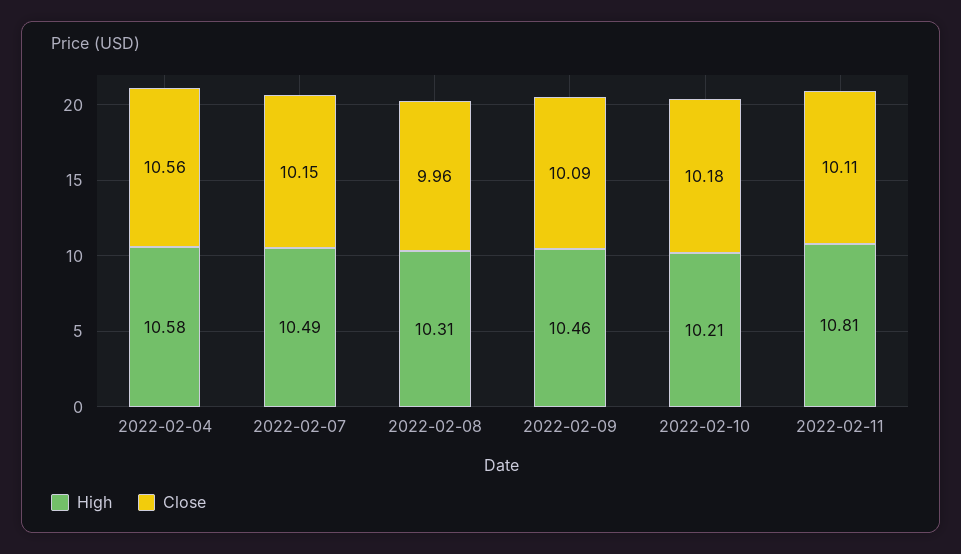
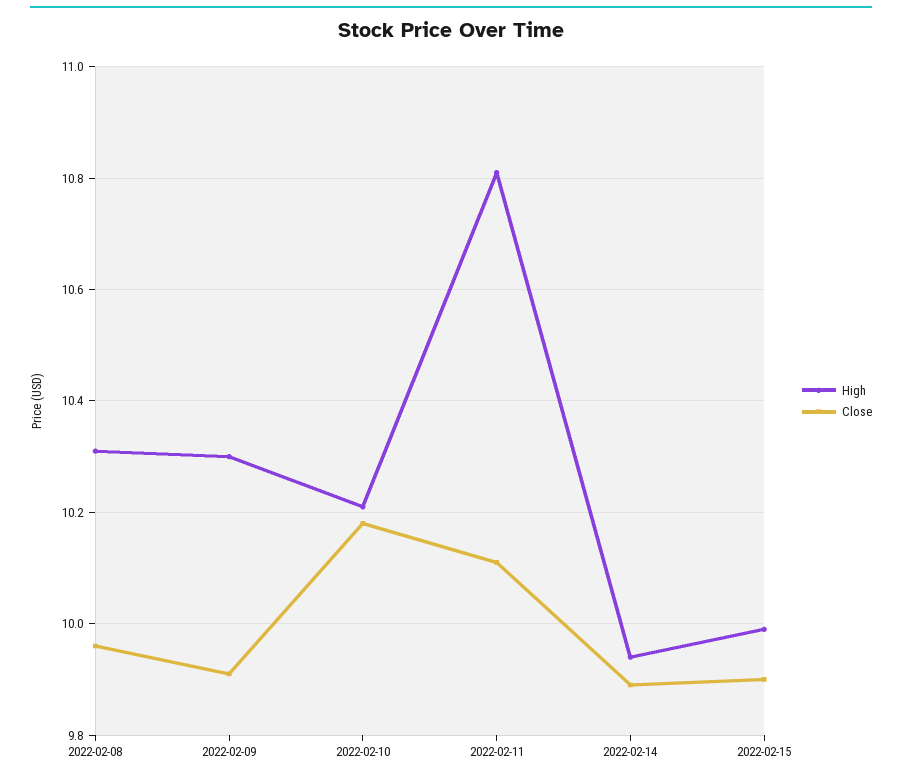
High, 2022-02-04: 10.58 -> none
Close, 2022-02-04: 10.56 -> none
High, 2022-02-07: 10.49 -> none
Close, 2022-02-07: 10.15 -> none
High, 2022-02-09: 10.46 -> 10.3
Close, 2022-02-09: 10.09 -> 9.9
High, 2022-02-14: none -> 9.95
Close, 2022-02-14: none -> 9.9
High, 2022-02-15: none -> 10
Close, 2022-02-15: none -> 9.9

